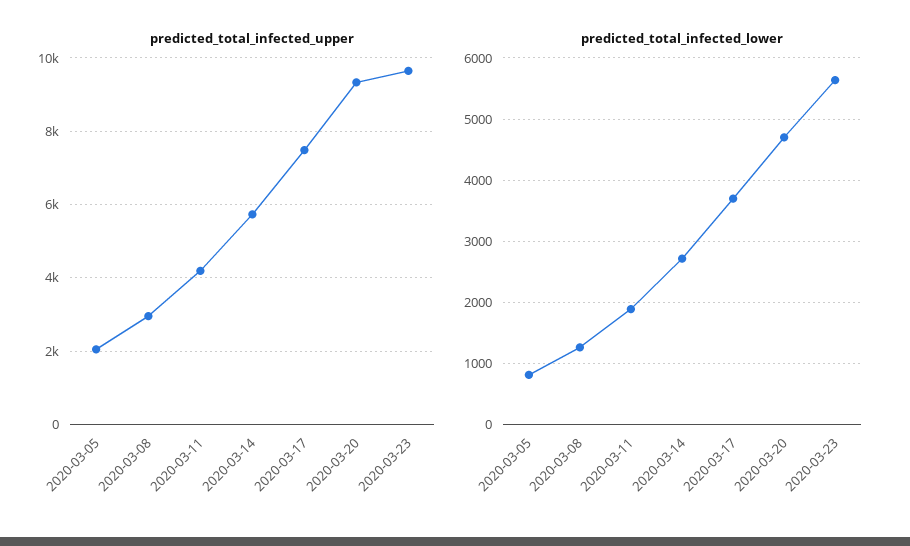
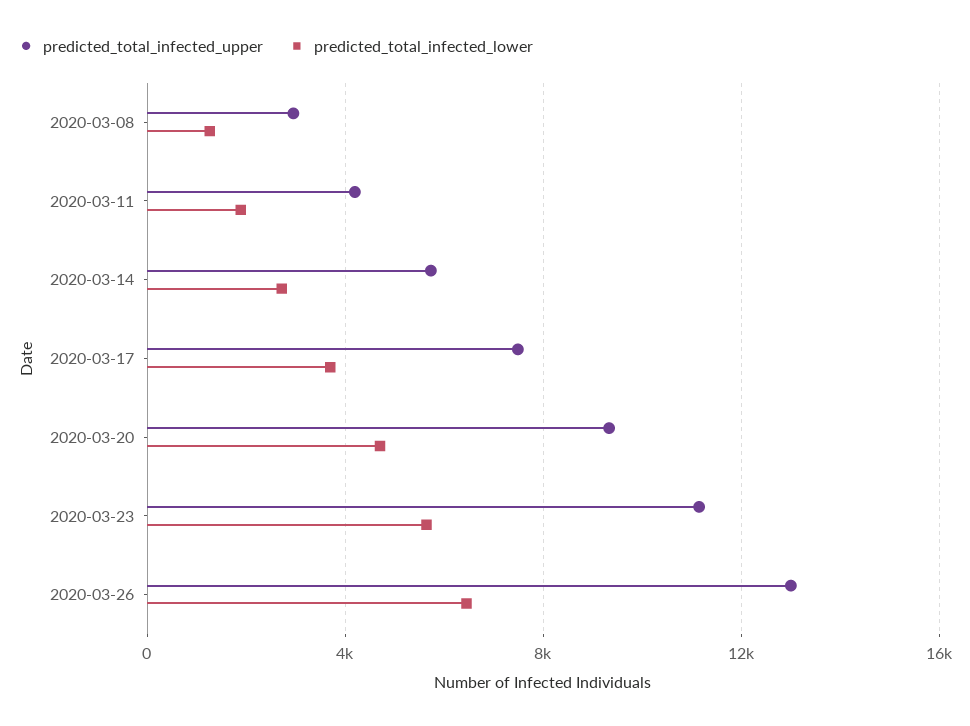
predicted_total_infected_upper, 2020-03-05: 2000 -> none
predicted_total_infected_upper, 2020-03-23: 9600 -> 11000
predicted_total_infected_lower, 2020-03-05: 800 -> none
predicted_total_infected_upper, 2020-03-26: none -> 13000
predicted_total_infected_lower, 2020-03-26: none -> 6500

